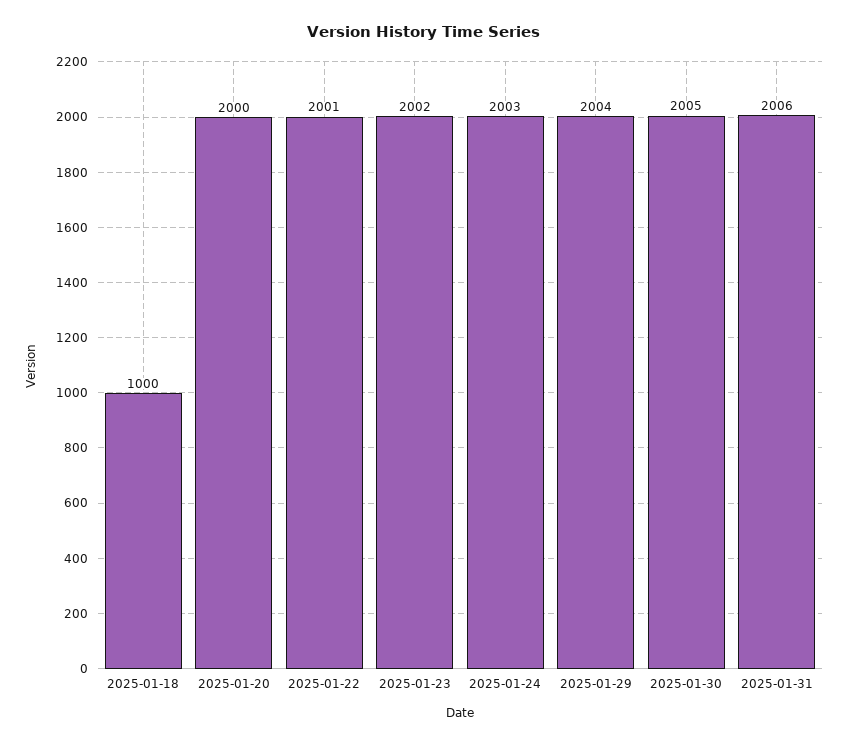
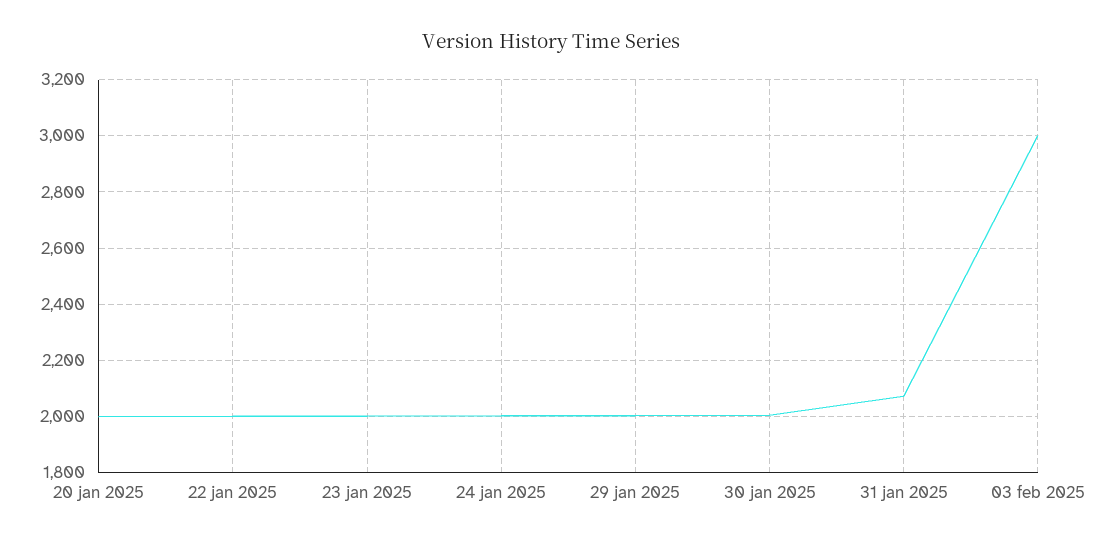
2025-01-18: 1000 -> none
2025-01-31: 2006 -> 2075
03 feb 2025: none -> 3000

